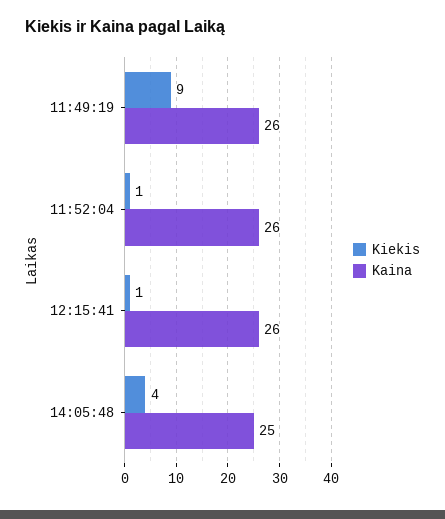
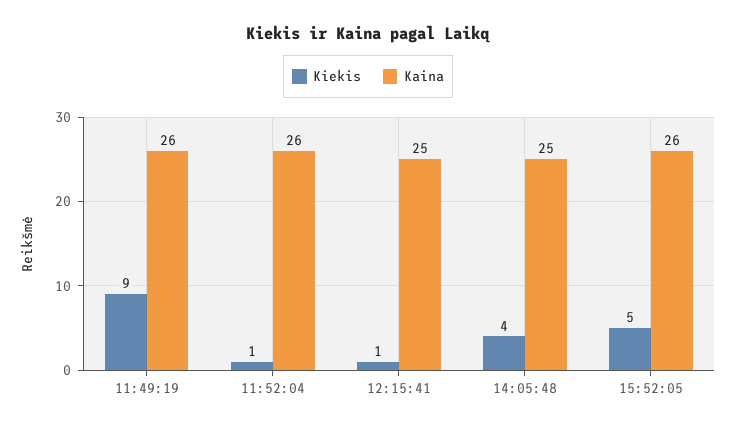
Kaina, 12:15:41: 26 -> 25
Kiekis, 15:52:05: none -> 5
Kaina, 15:52:05: none -> 26

